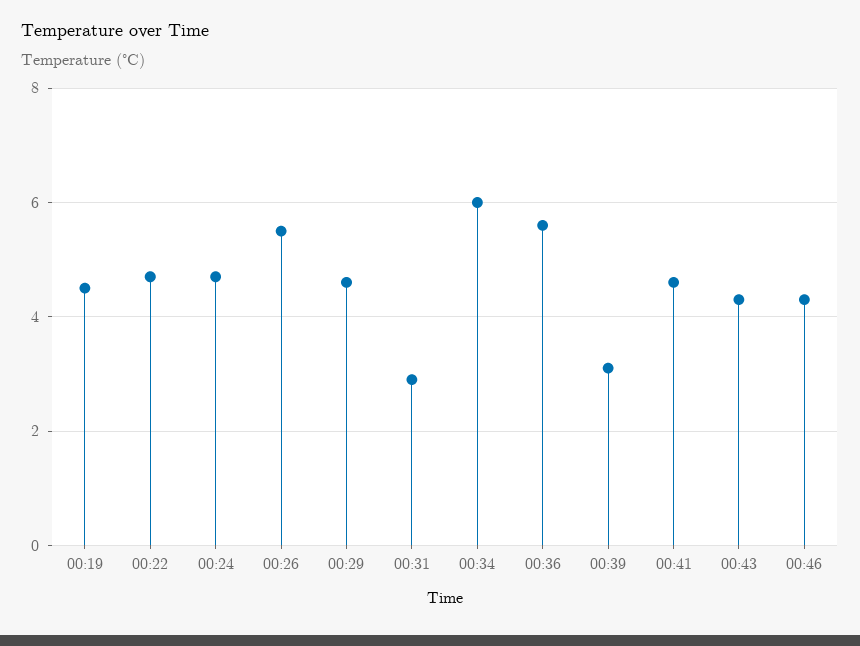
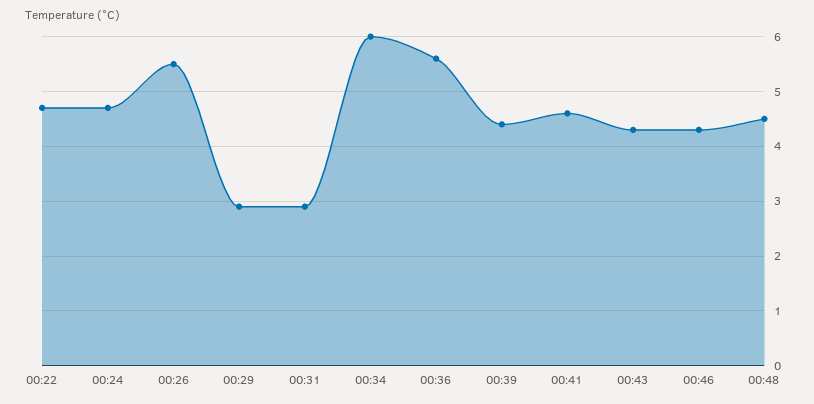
00:19: 4.5 -> none
00:29: 4.5 -> 3
00:39: 3 -> 4.5
00:48: none -> 4.5

